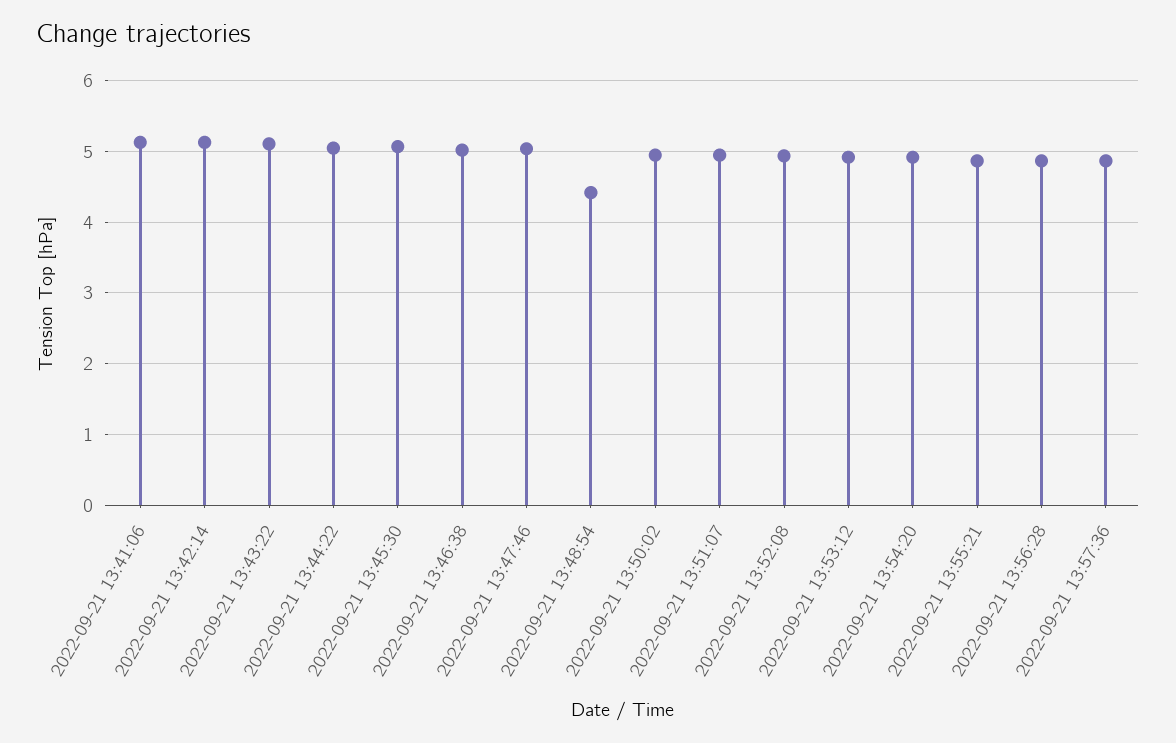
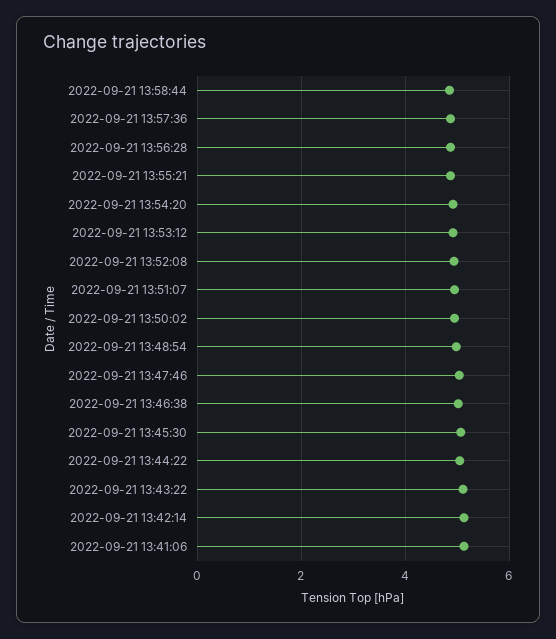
2022-09-21 13:48:54: 4.4 -> 5
2022-09-21 13:58:44: none -> 4.8

